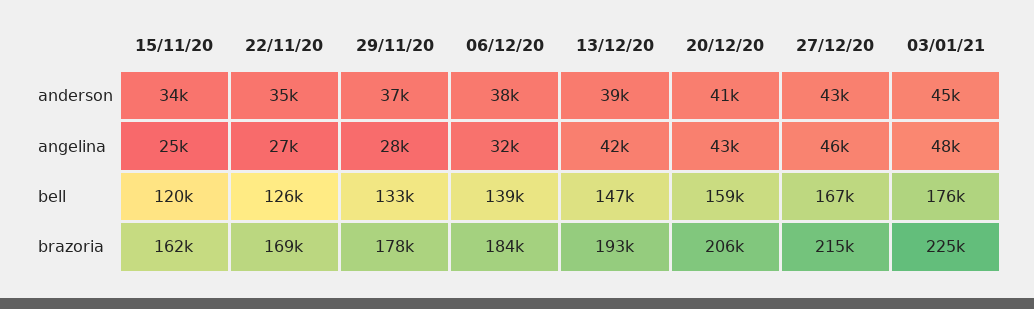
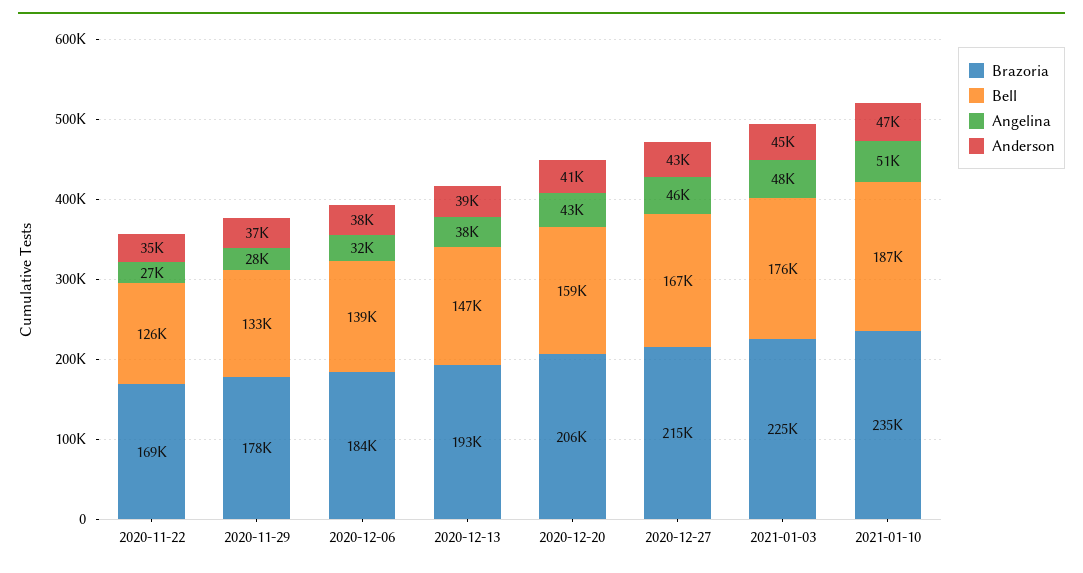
anderson, 15/11/20: 34000 -> none
angelina, 15/11/20: 25000 -> none
angelina, 13/12/20: 42000 -> 38000
bell, 15/11/20: 120000 -> none
brazoria, 15/11/20: 162000 -> none
brazoria, 2021-01-10: none -> 235000
bell, 2021-01-10: none -> 187000
angelina, 2021-01-10: none -> 51000
anderson, 2021-01-10: none -> 47000

